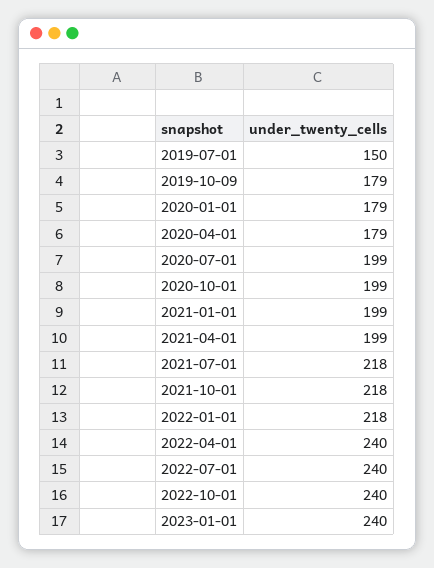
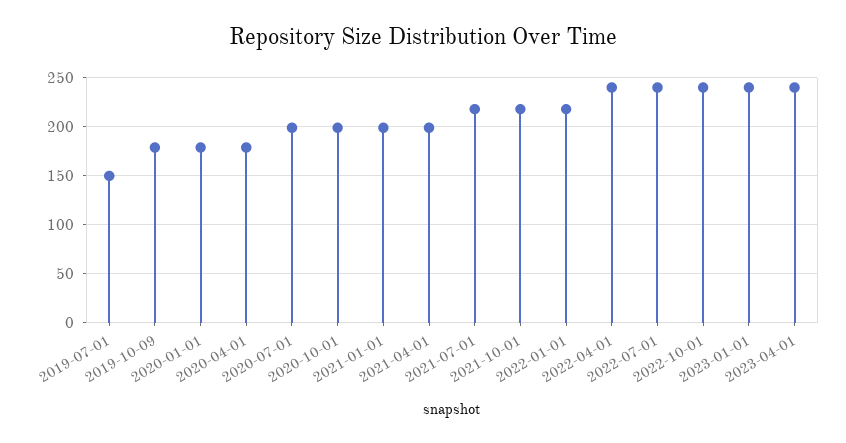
2023-04-01: none -> 240

